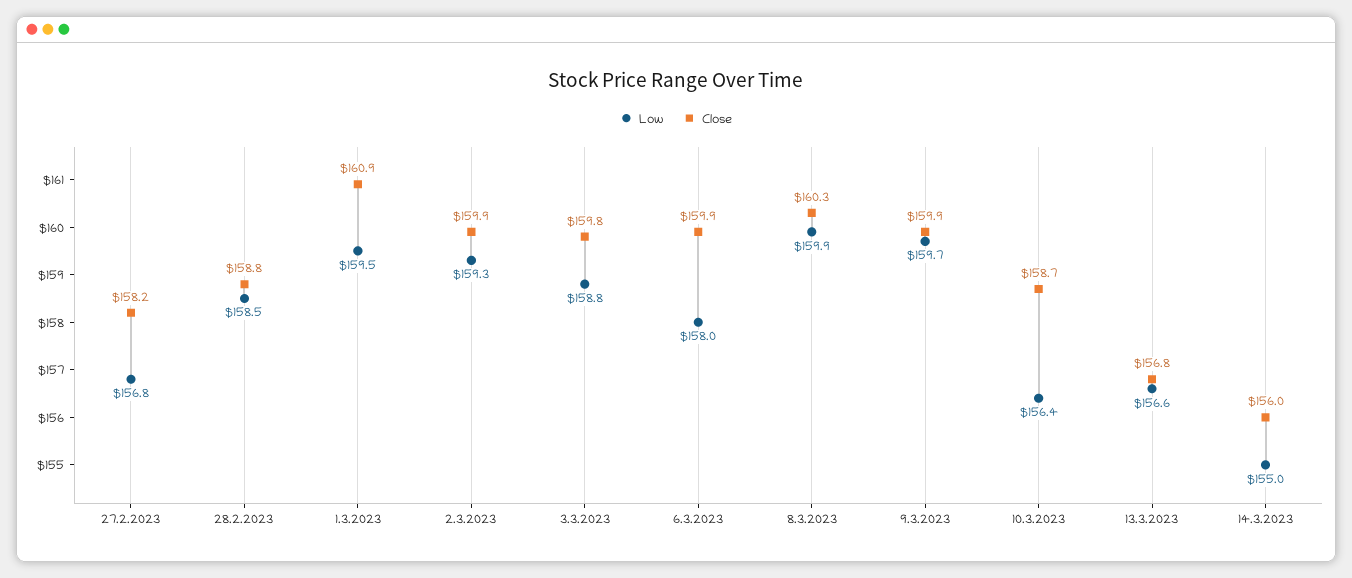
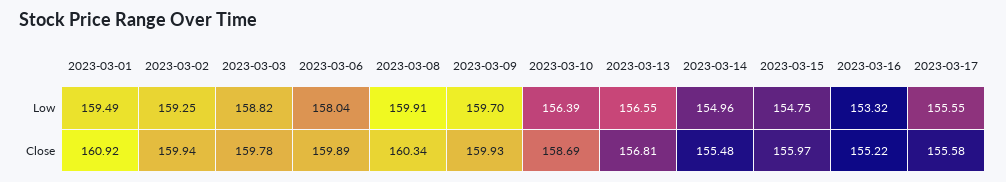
Low, 27.2.2023: 156.8 -> none
Close, 27.2.2023: 158.2 -> none
Low, 28.2.2023: 158.5 -> none
Close, 28.2.2023: 158.8 -> none
Close, 14.3.2023: 156 -> 155.48
Low, 2023-03-15: none -> 154.75
Low, 2023-03-16: none -> 153.32
Low, 2023-03-17: none -> 155.55
Close, 2023-03-15: none -> 155.97
Close, 2023-03-16: none -> 155.22
Close, 2023-03-17: none -> 155.58

